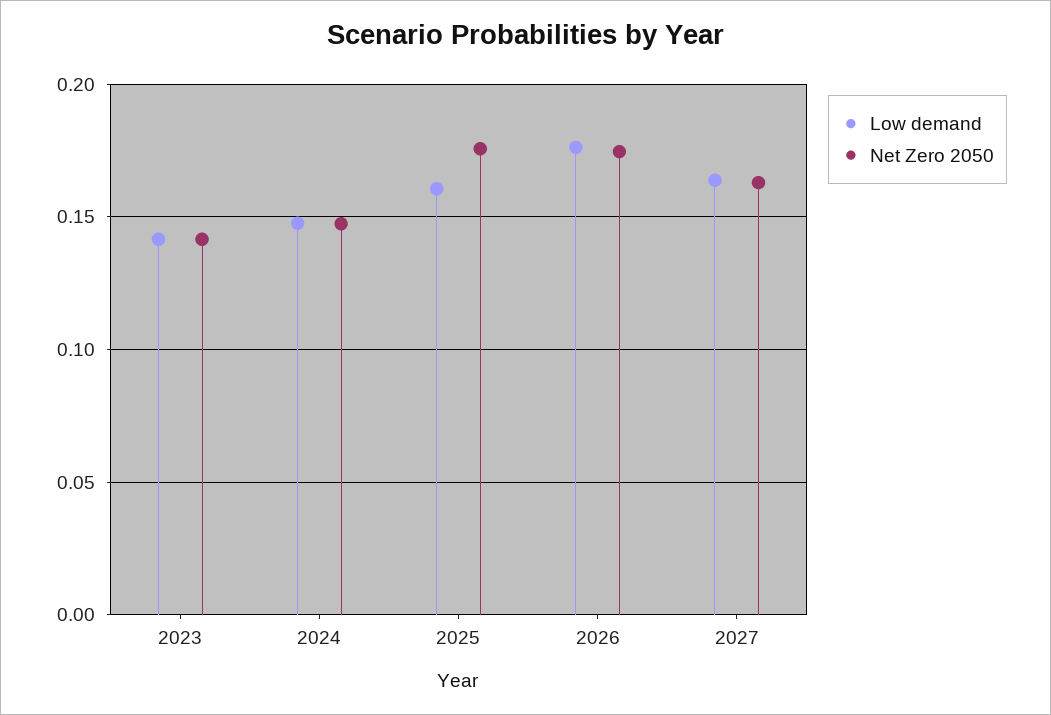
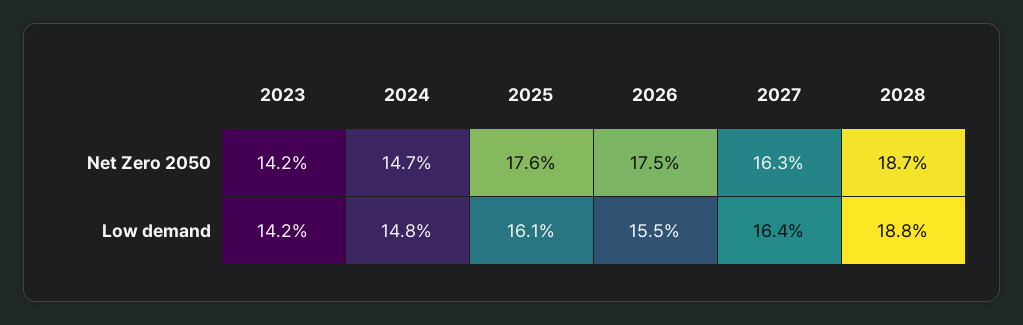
Low demand, 2026: 0.175 -> 0.155
Net Zero 2050, 2028: none -> 0.187
Low demand, 2028: none -> 0.188

